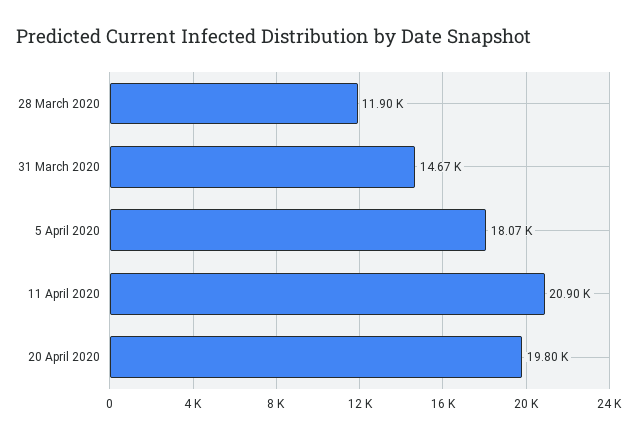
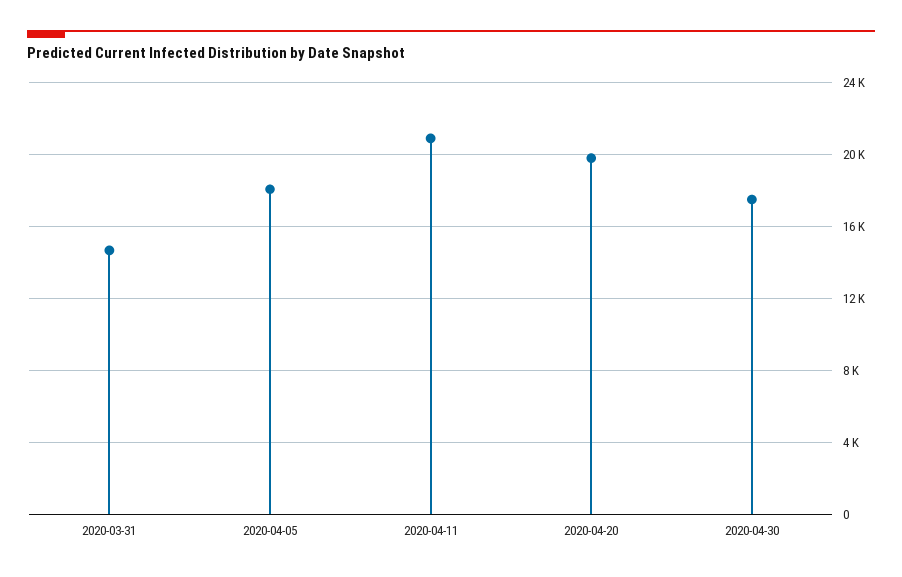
28 March 2020: 11900 -> none
2020-04-30: none -> 17500

